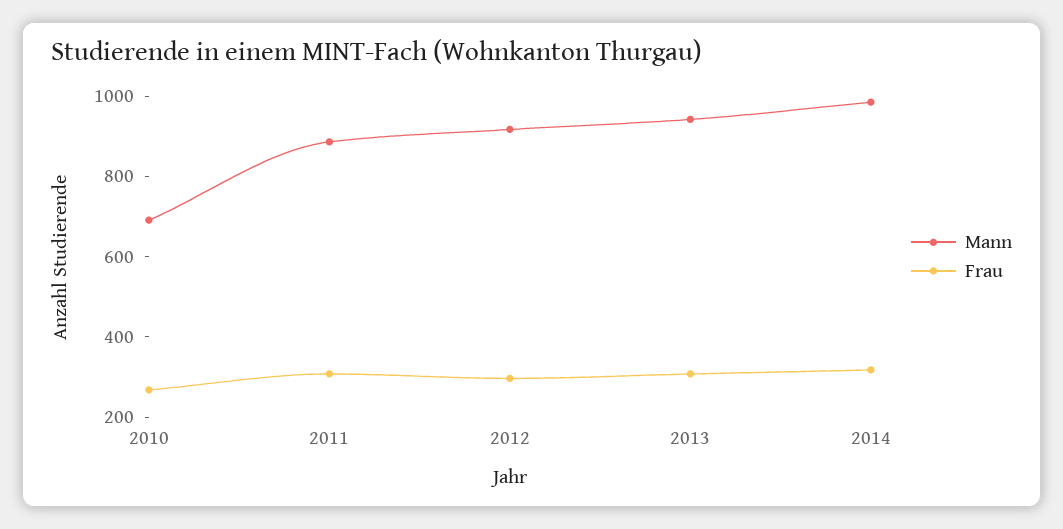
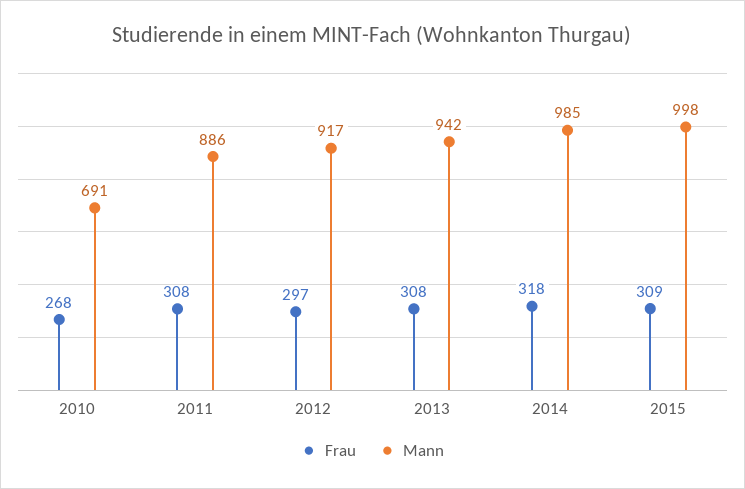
Frau, 2015: none -> 309
Mann, 2015: none -> 998

